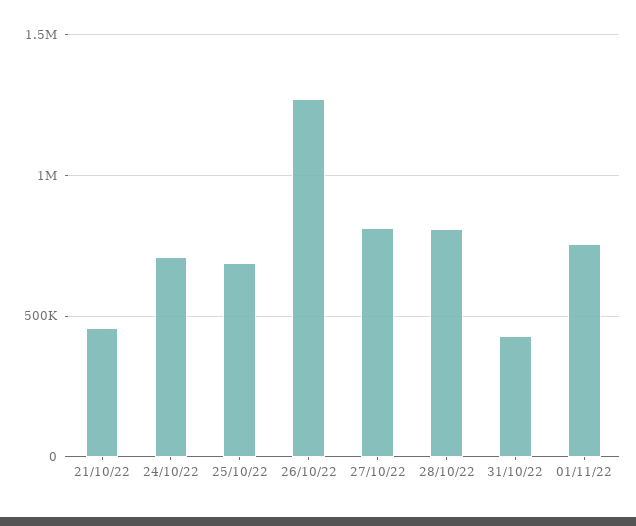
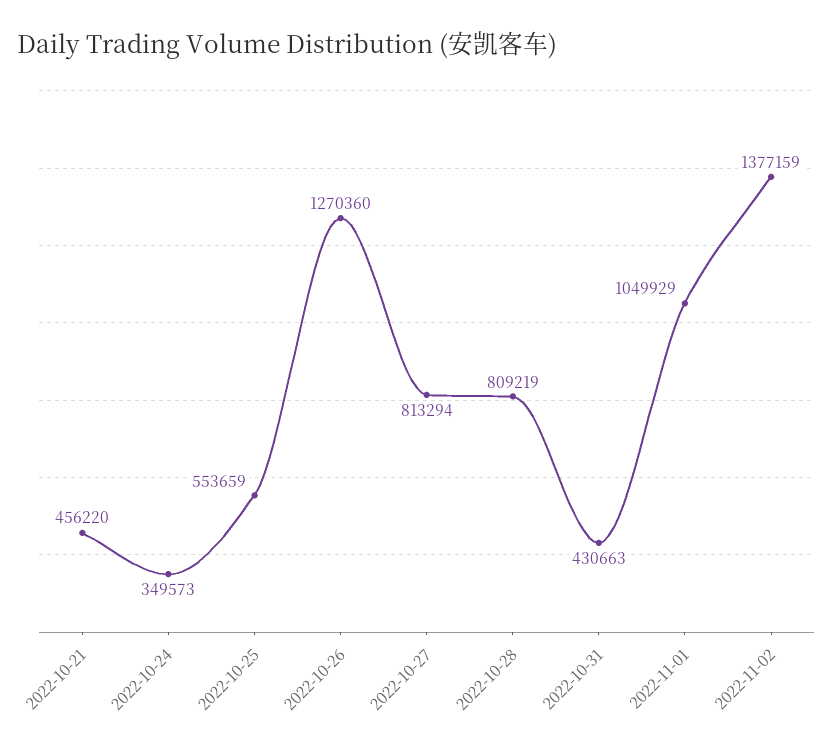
24/10/22: 700000 -> 349573
25/10/22: 700000 -> 553659
01/11/22: 750000 -> 1049929
2022-11-02: none -> 1377159

